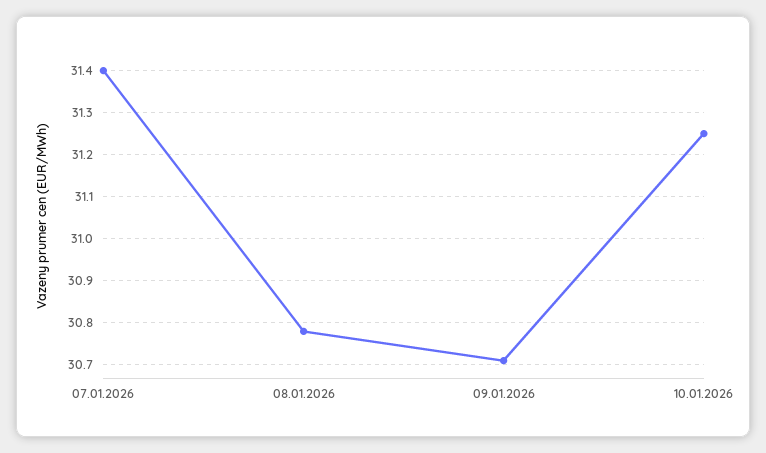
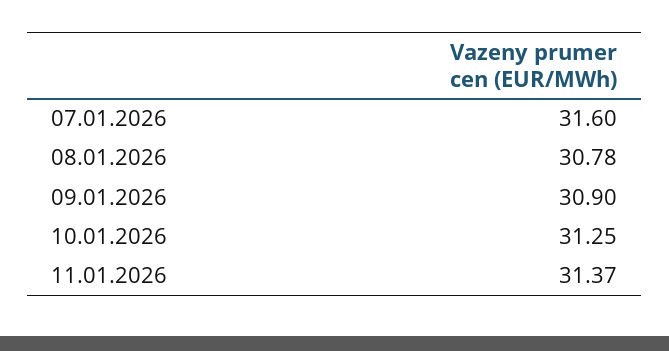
07.01.2026: 31.4 -> 31.6
09.01.2026: 30.7 -> 30.9
11.01.2026: none -> 31.37

